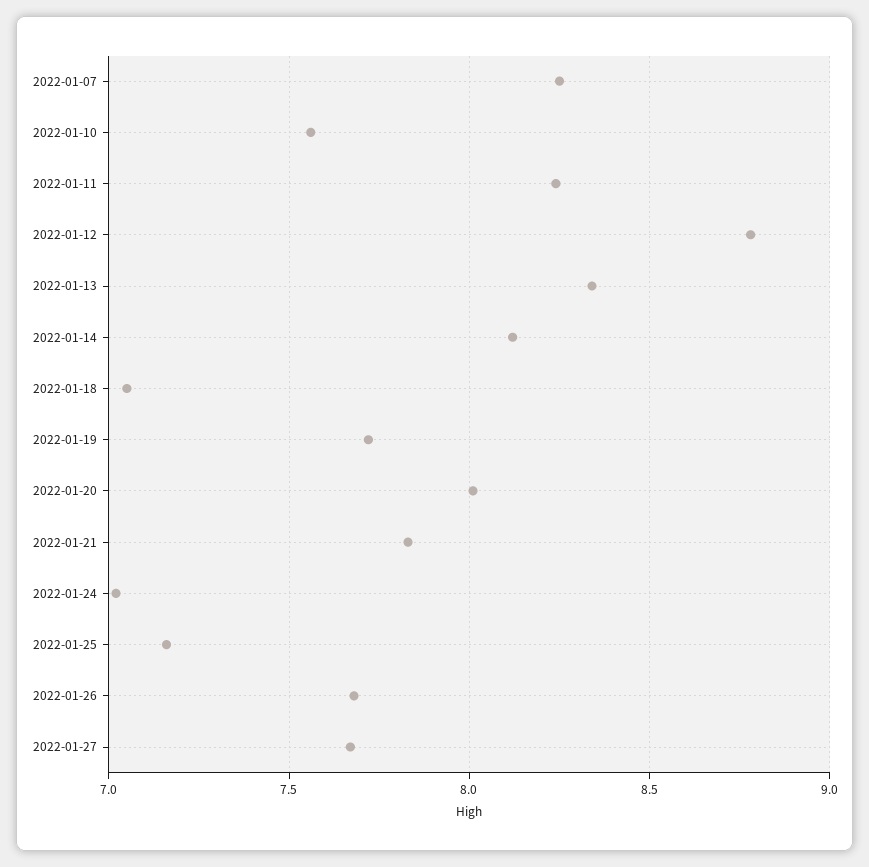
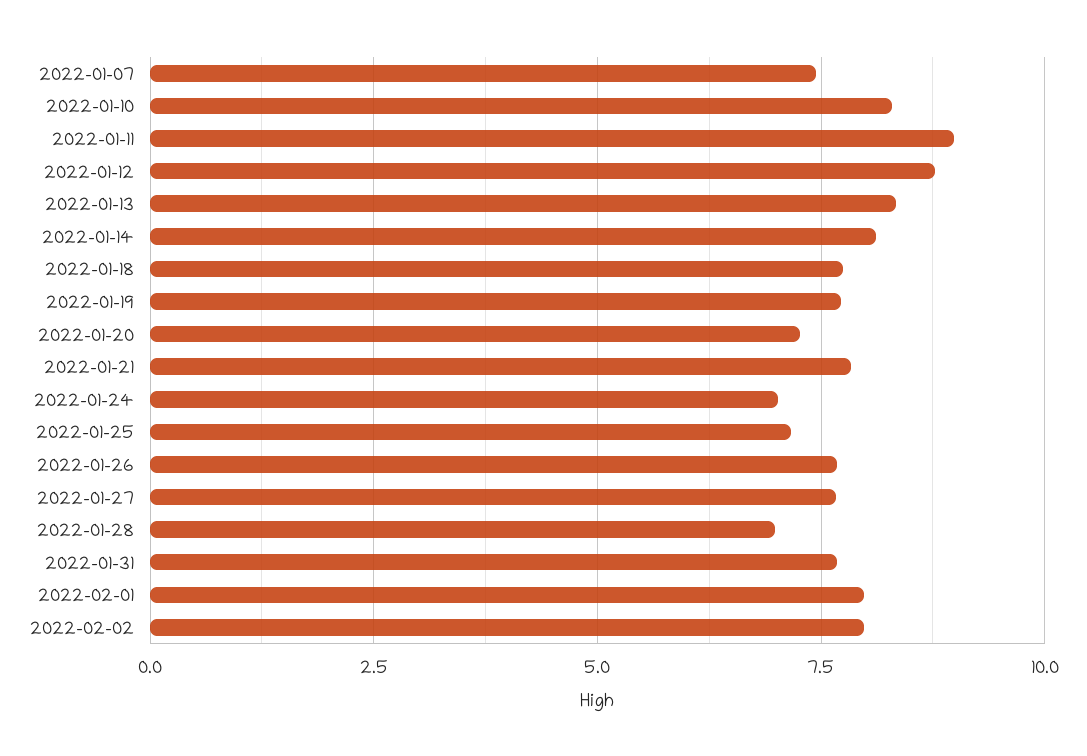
2022-01-07: 8.25 -> 7.5
2022-01-10: 7.55 -> 8.25
2022-01-11: 8.25 -> 9
2022-01-18: 7.05 -> 7.75
2022-01-20: 8 -> 7.25
2022-01-28: none -> 7
2022-01-31: none -> 7.75
2022-02-01: none -> 8
2022-02-02: none -> 8

